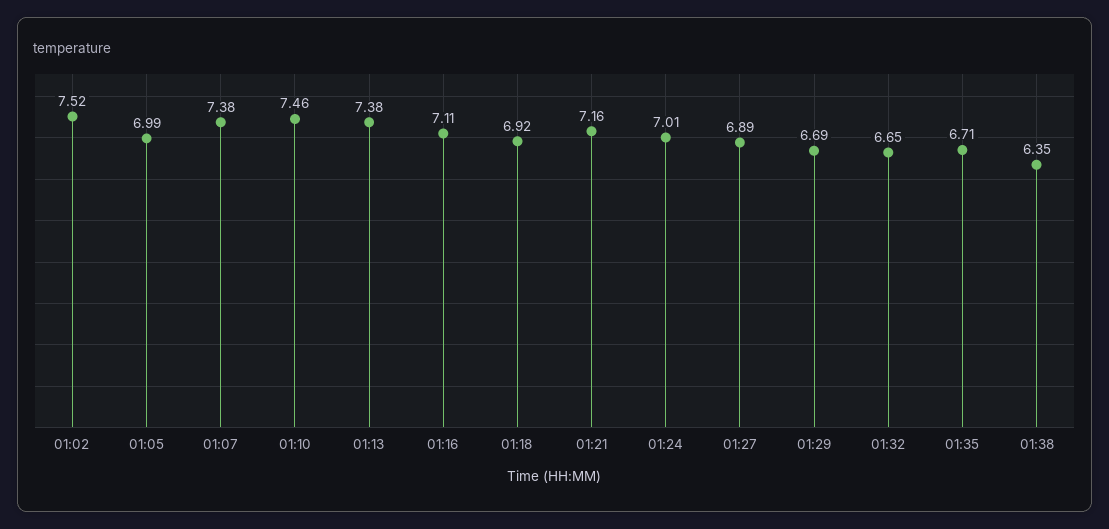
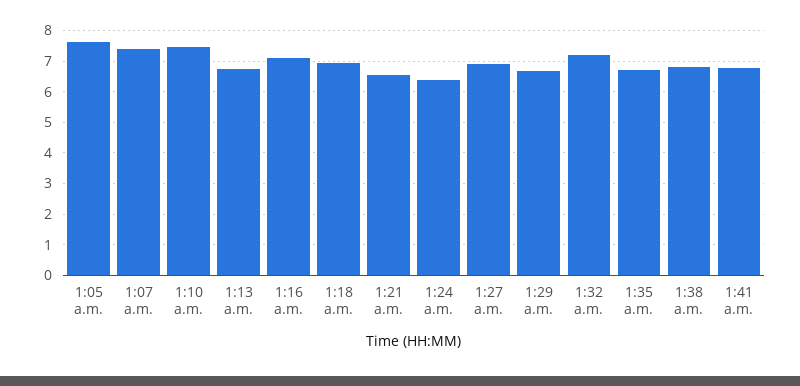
01:02: 7.52 -> none
01:05: 6.99 -> 7.6
01:13: 7.38 -> 6.8
01:21: 7.16 -> 6.6
01:24: 7.01 -> 6.4
01:32: 6.65 -> 7.2
01:38: 6.35 -> 6.8
1:41 a.m.: none -> 6.8

